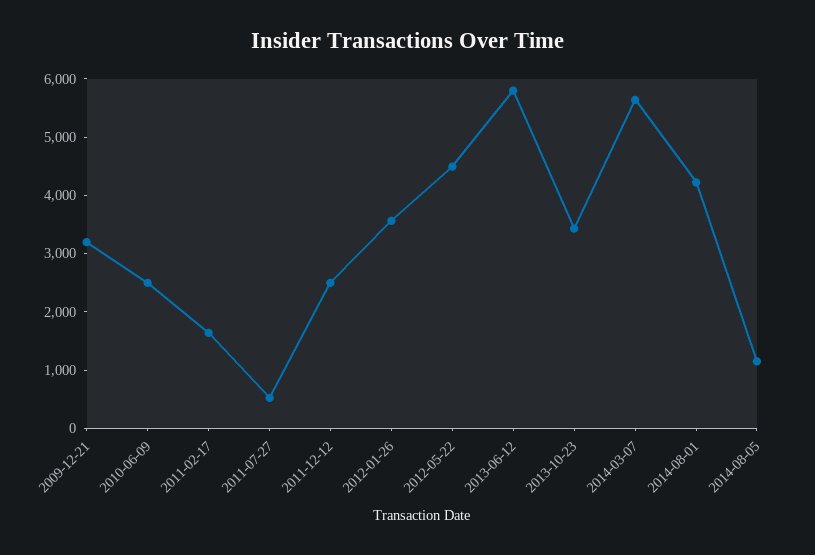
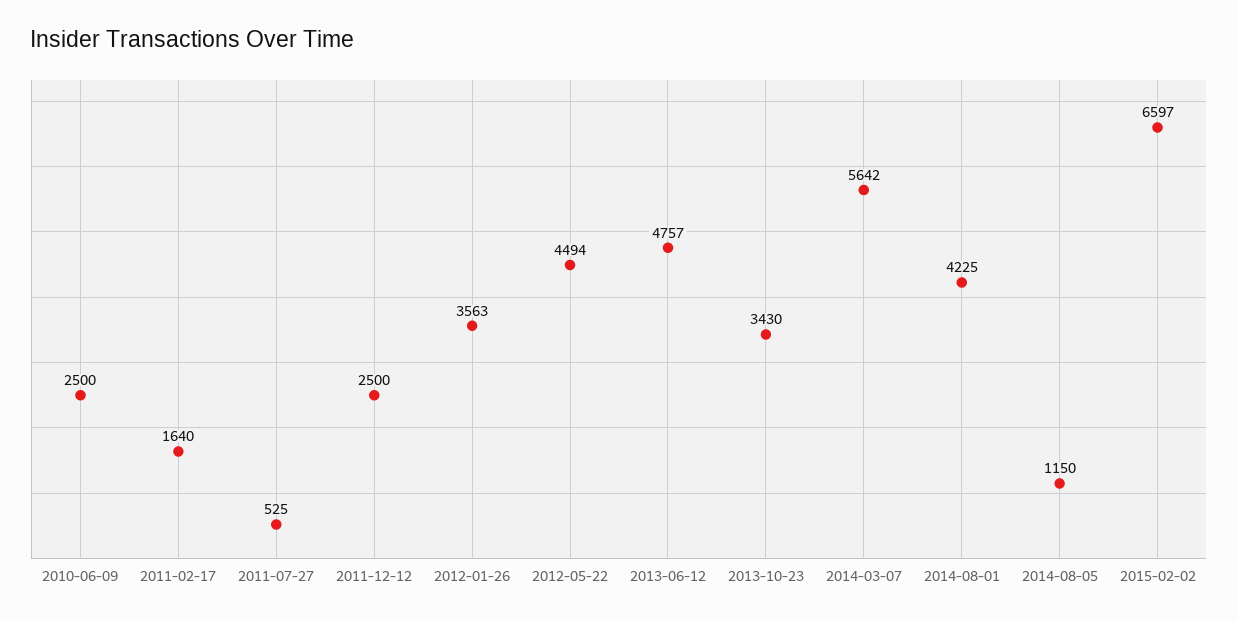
2009-12-21: 3200 -> none
2013-06-12: 5800 -> 4757
2015-02-02: none -> 6597

